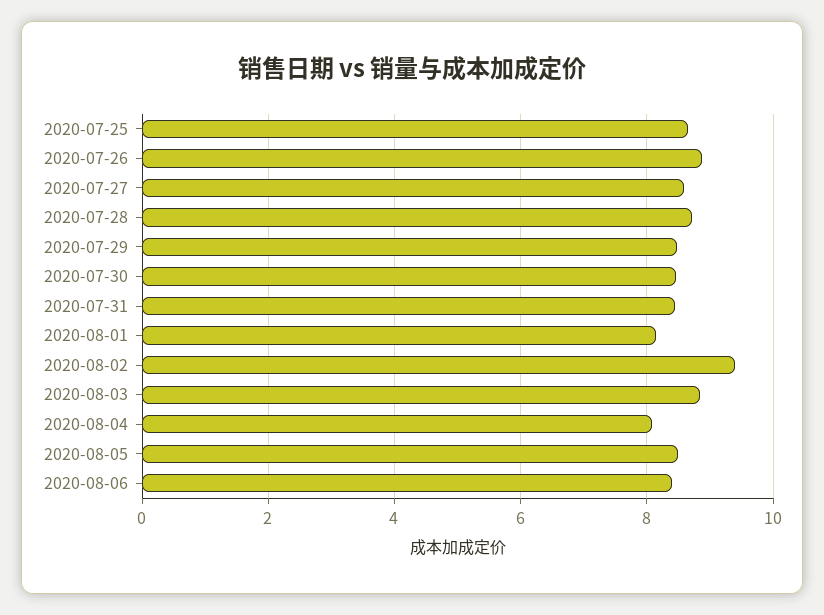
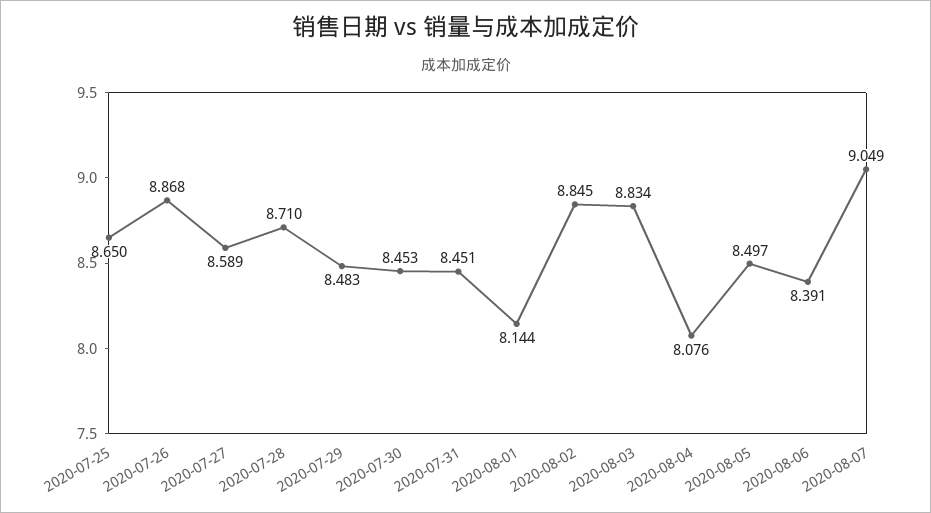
2020-08-02: 9.4 -> 8.845
2020-08-07: none -> 9.049

